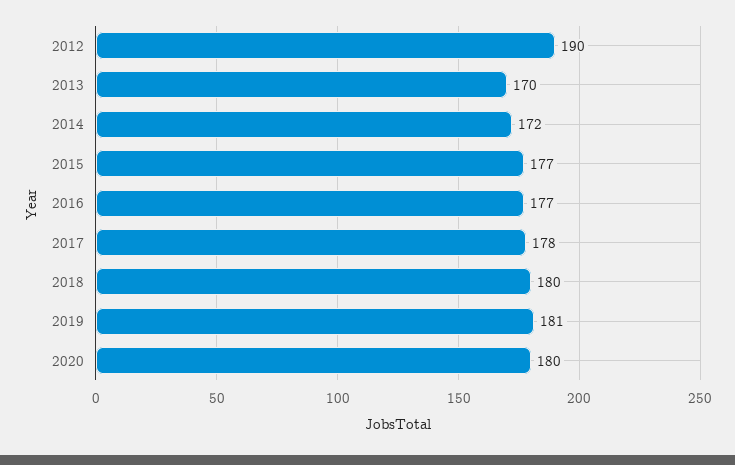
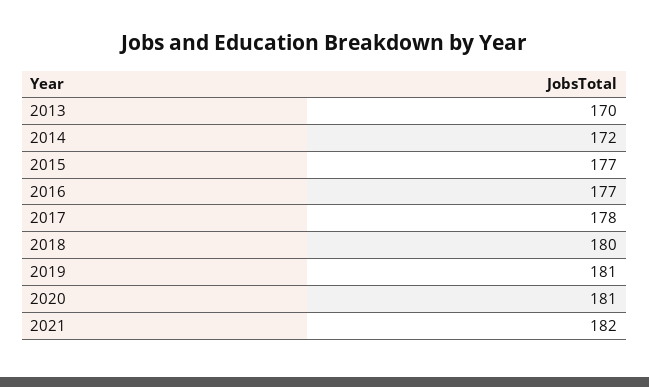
2012: 190 -> none
2020: 180 -> 181
2021: none -> 182

